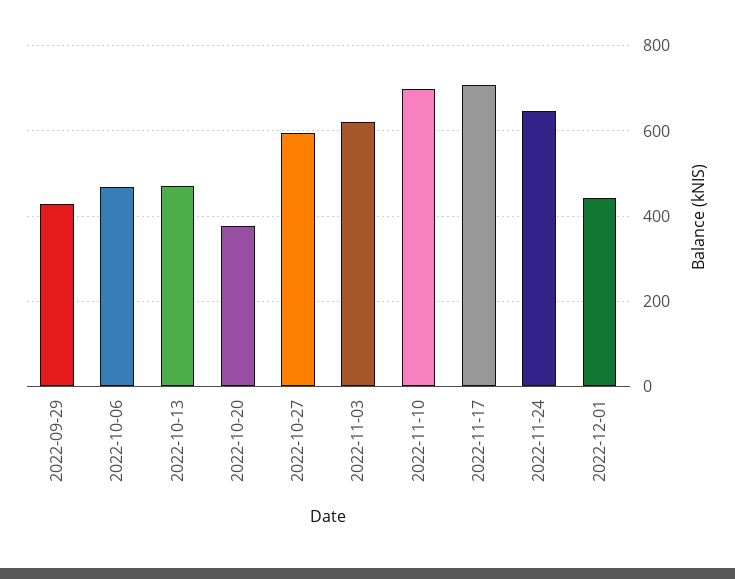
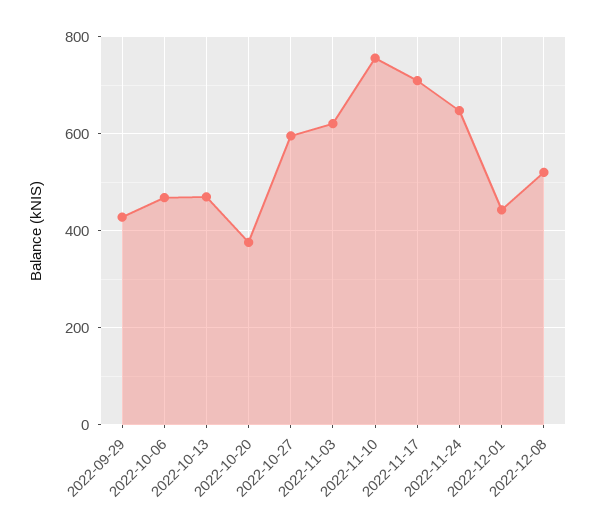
2022-11-10: 700 -> 760
2022-12-08: none -> 520

